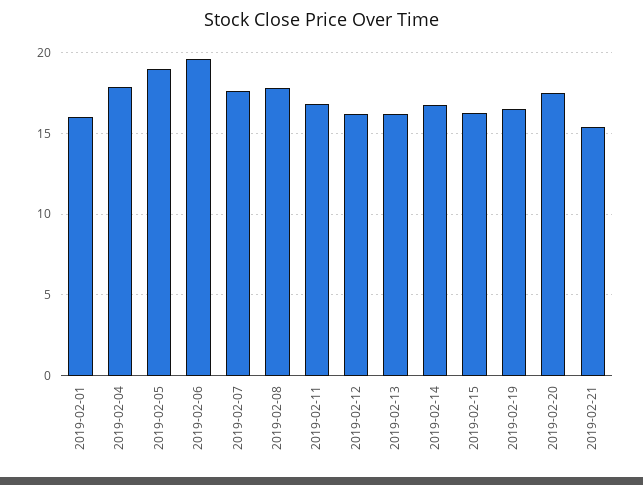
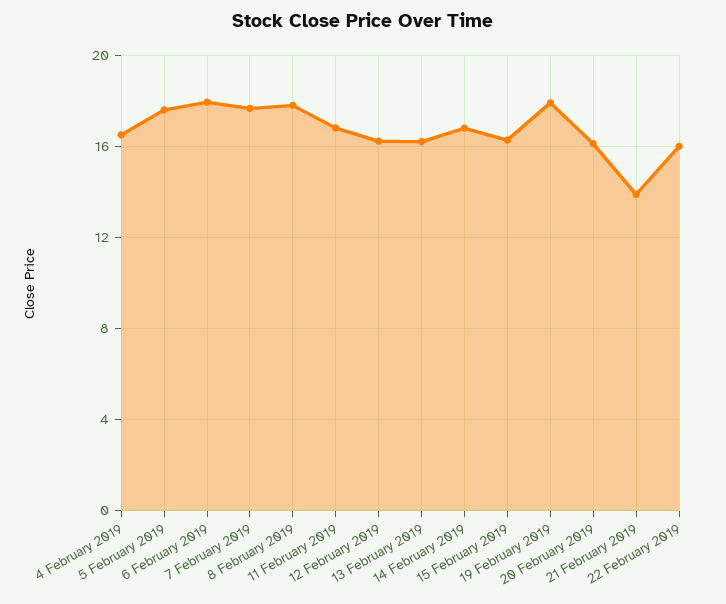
2019-02-01: 16 -> none
2019-02-04: 18 -> 16.5
2019-02-05: 19 -> 17.5
2019-02-06: 19.5 -> 18
2019-02-19: 16.5 -> 18
2019-02-20: 17.5 -> 16
2019-02-21: 15.5 -> 14
22 February 2019: none -> 16

